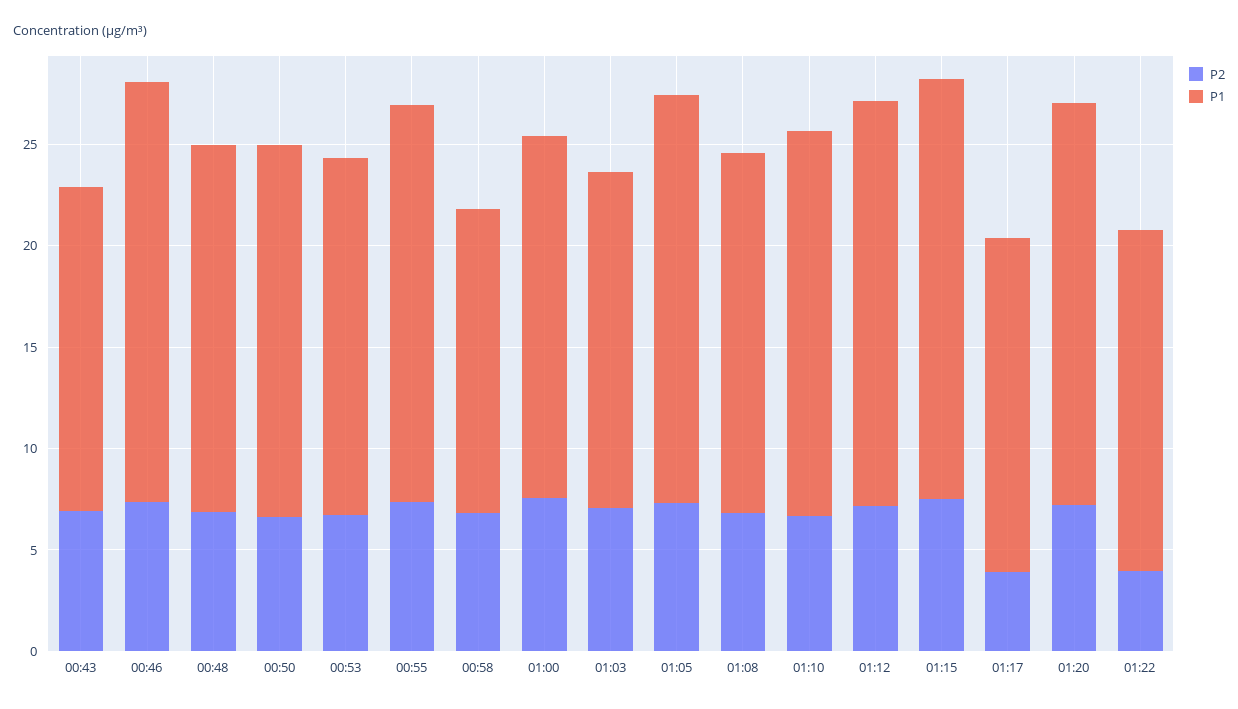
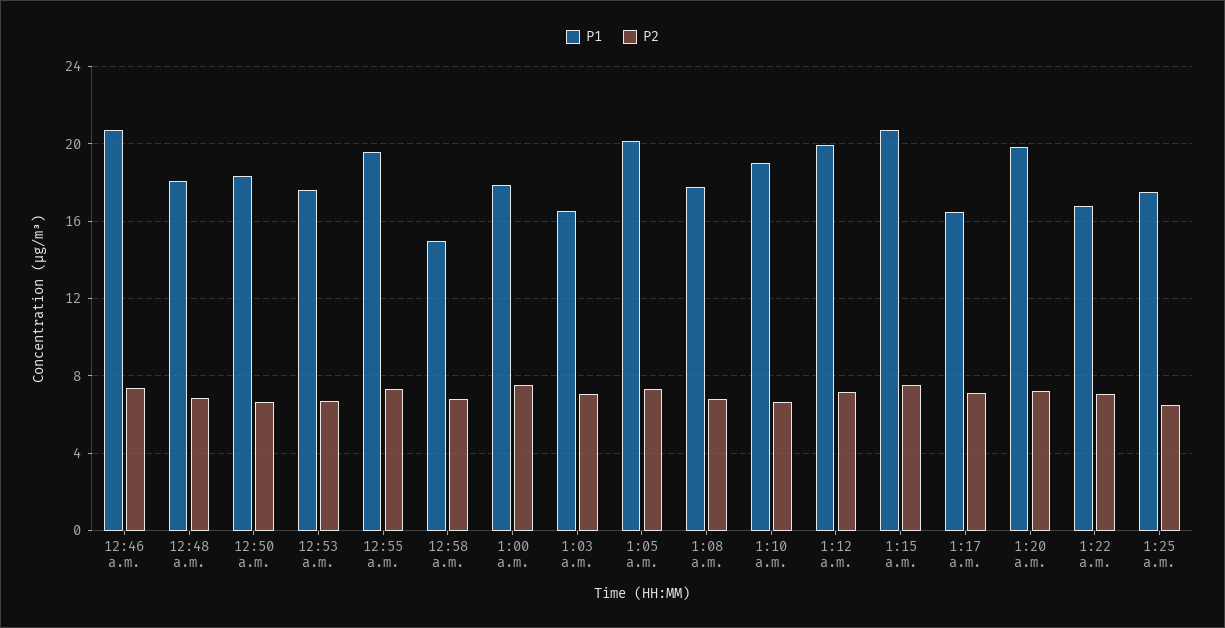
P2, 00:43: 7 -> none
P1, 00:43: 16 -> none
P2, 01:17: 4 -> 7
P2, 01:22: 4 -> 7
P1, 1:25 a.m.: none -> 17.5
P2, 1:25 a.m.: none -> 6.5

